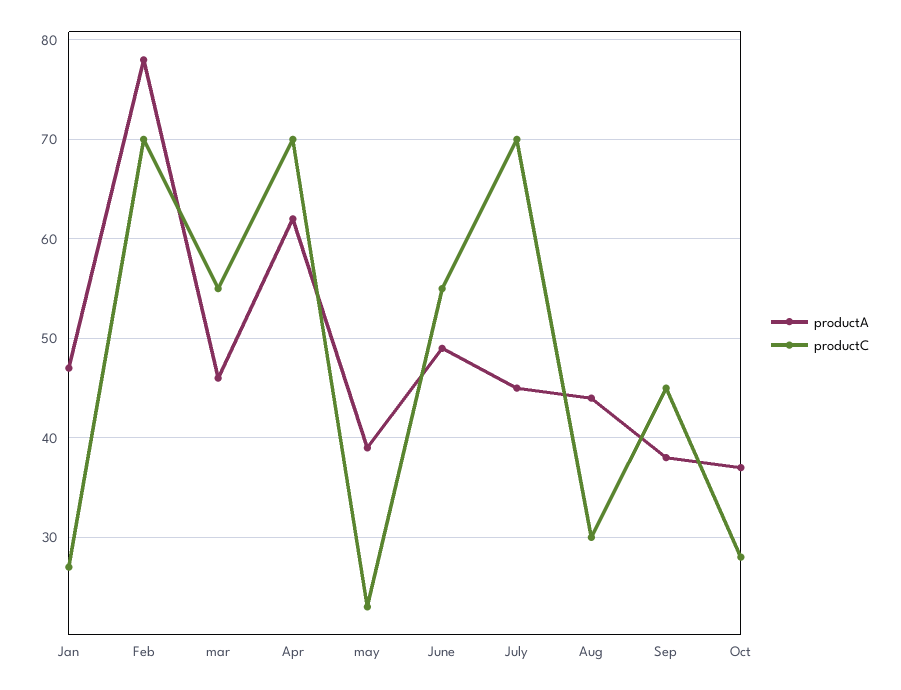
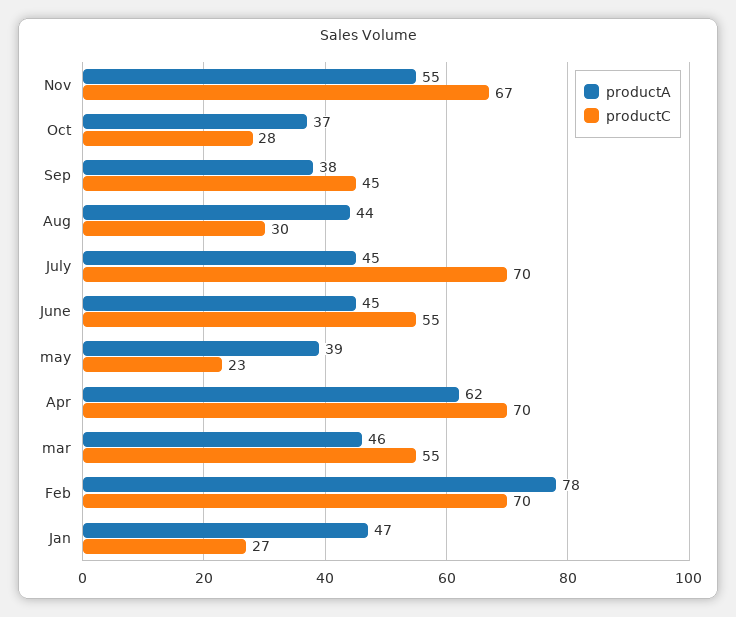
productA, June: 49 -> 45
productA, Nov: none -> 55
productC, Nov: none -> 67

